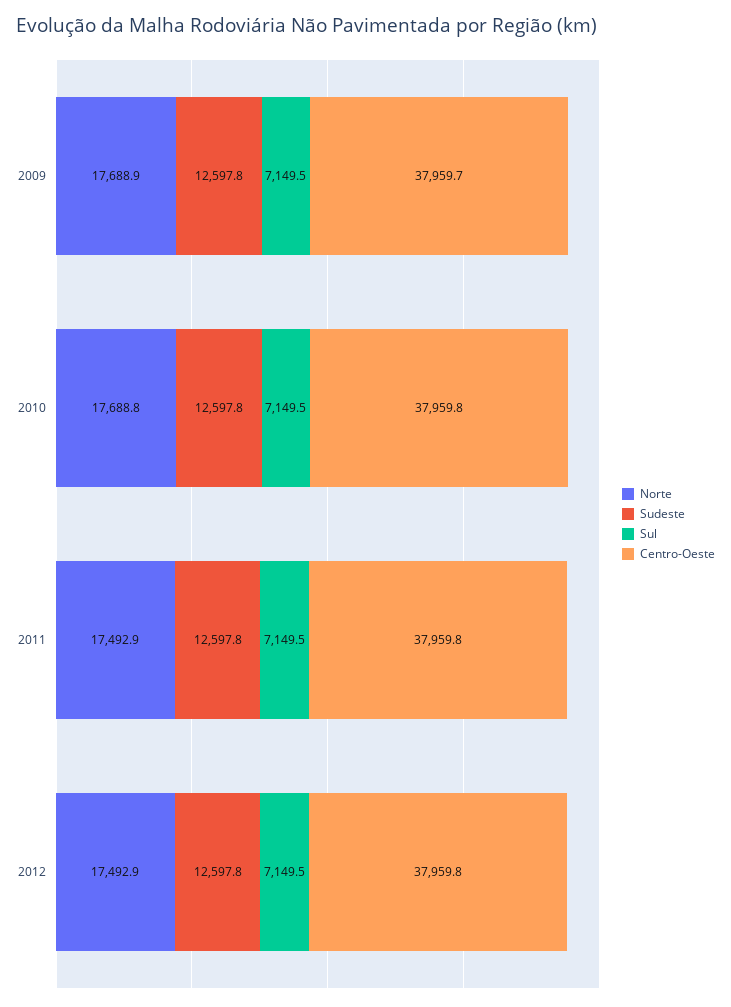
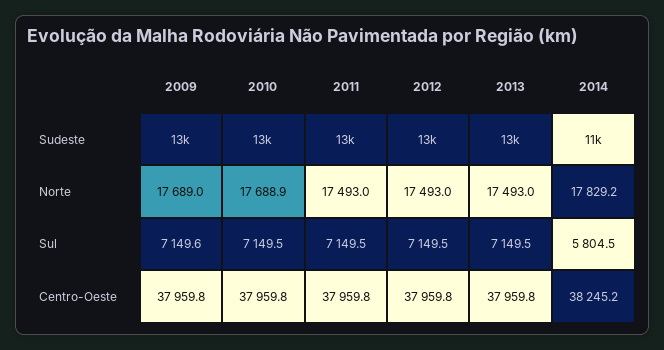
Norte, 2009: 17688.9 -> 17689
Sul, 2009: 7149.5 -> 7149.6
Centro-Oeste, 2009: 37959.7 -> 37959.8
Norte, 2010: 17688.8 -> 17688.9
Norte, 2011: 17492.9 -> 17493
Norte, 2012: 17492.9 -> 17493
Sudeste, 2013: none -> 13000
Sudeste, 2014: none -> 11000
Norte, 2013: none -> 17493
Norte, 2014: none -> 17829.2
Sul, 2013: none -> 7149.5
Sul, 2014: none -> 5804.5
Centro-Oeste, 2013: none -> 37959.8
Centro-Oeste, 2014: none -> 38245.2

